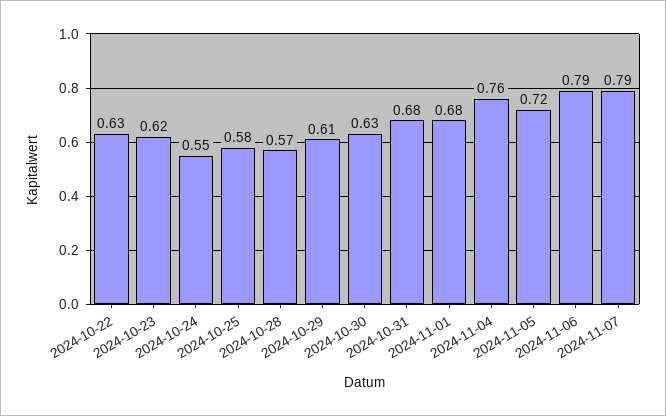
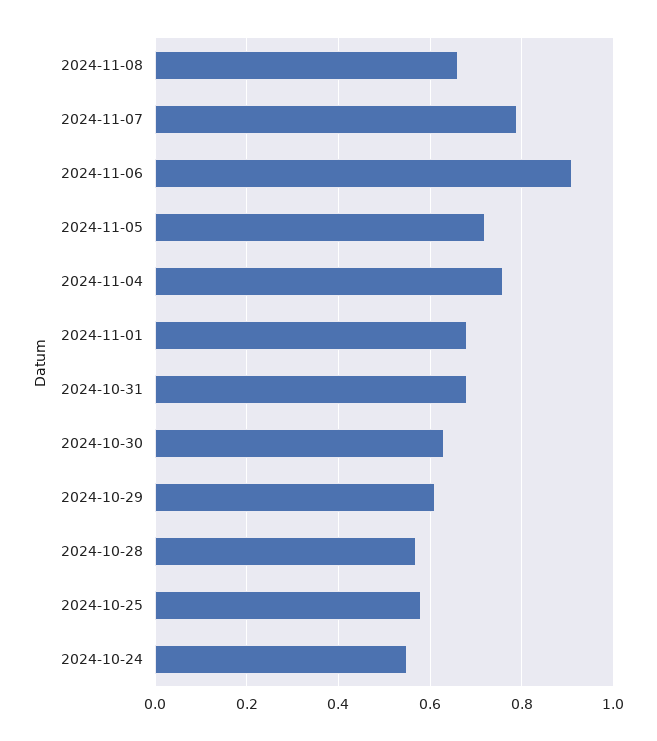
2024-10-22: 0.63 -> none
2024-10-23: 0.62 -> none
2024-11-06: 0.79 -> 0.9
2024-11-08: none -> 0.65

